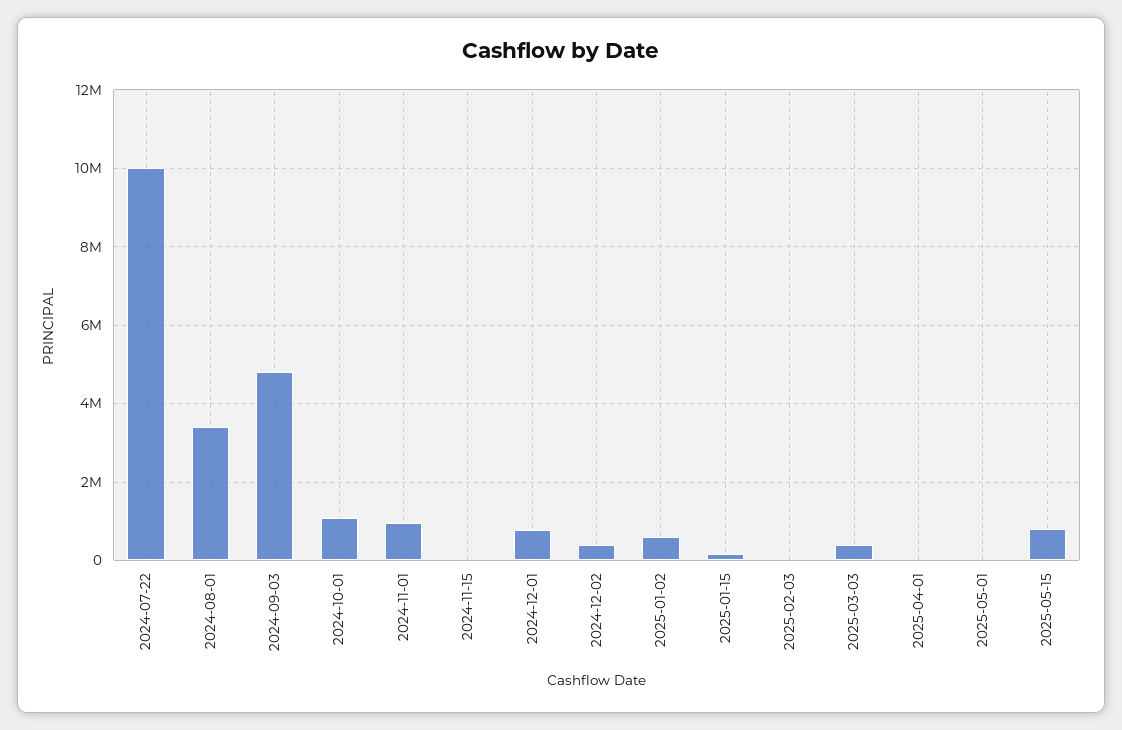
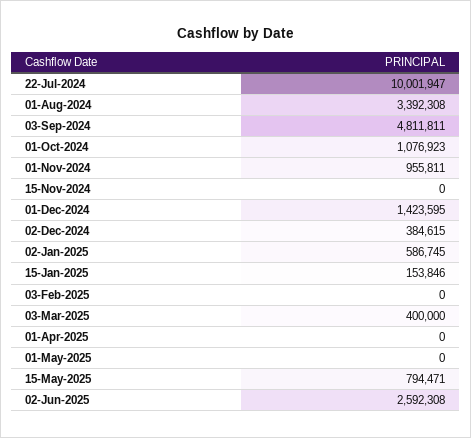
2024-12-01: 800000 -> 1423595
02-Jun-2025: none -> 2592308

